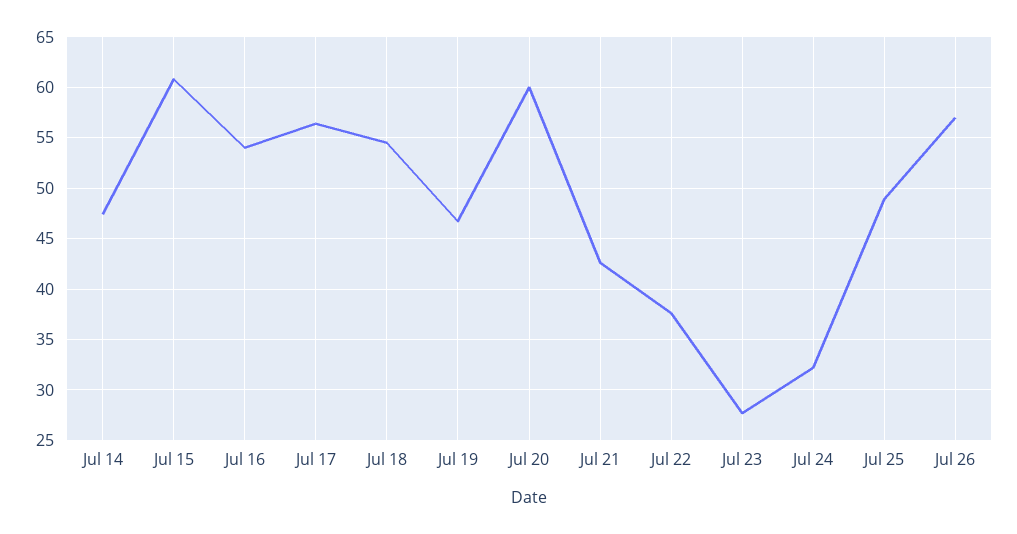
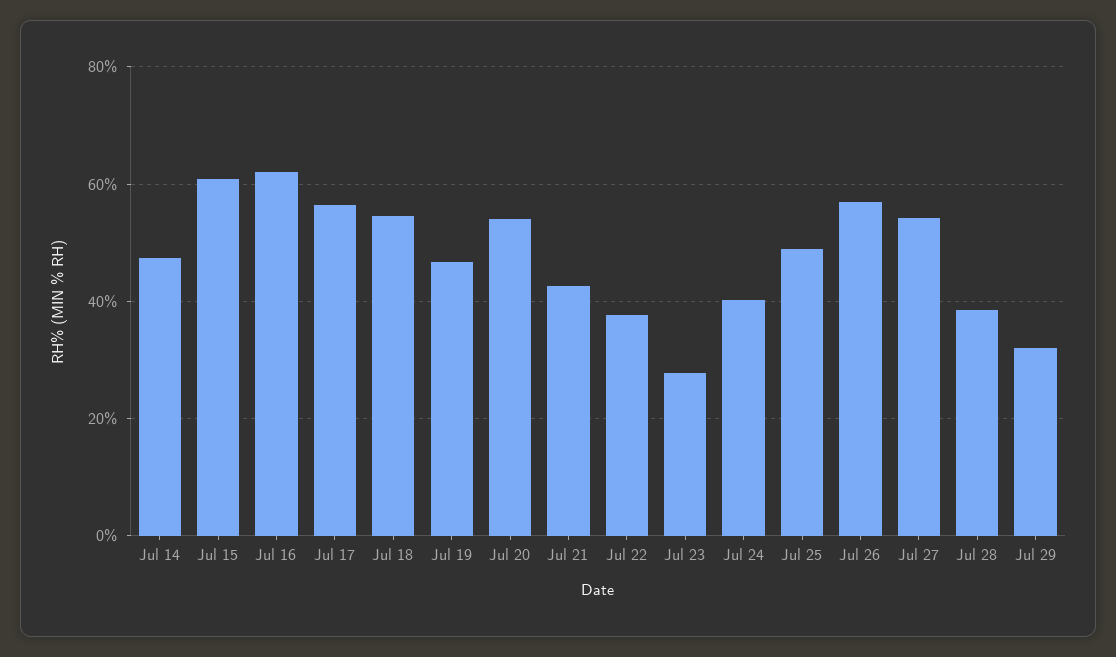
Jul 16: 54 -> 62
Jul 20: 60 -> 54
Jul 24: 32 -> 40
Jul 27: none -> 54
Jul 28: none -> 38
Jul 29: none -> 32

